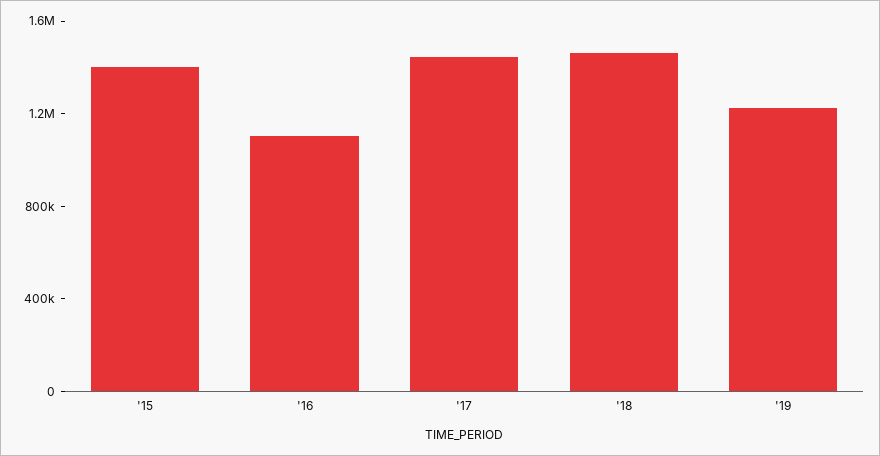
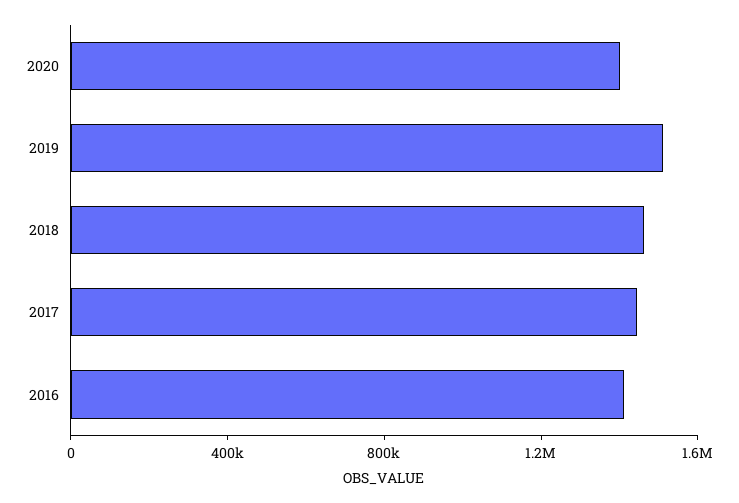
'15: 1400000 -> none
'16: 1100000 -> 1400000
'19: 1200000 -> 1500000
2020: none -> 1400000

